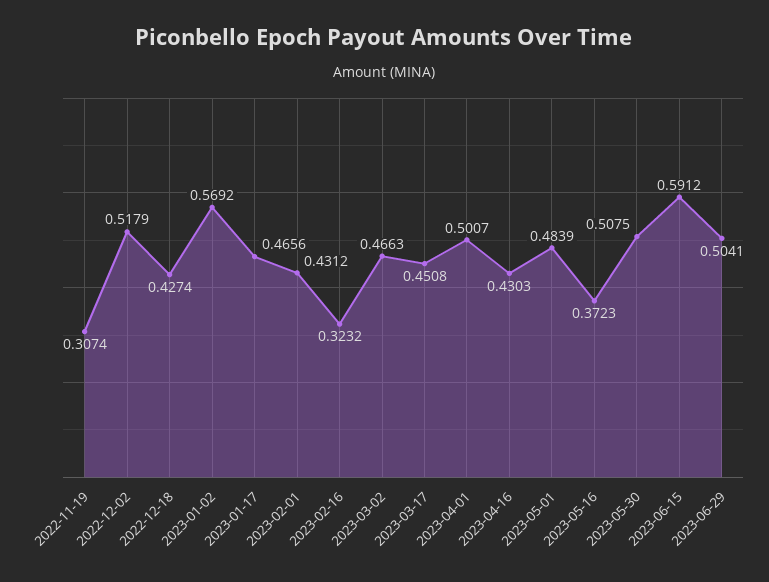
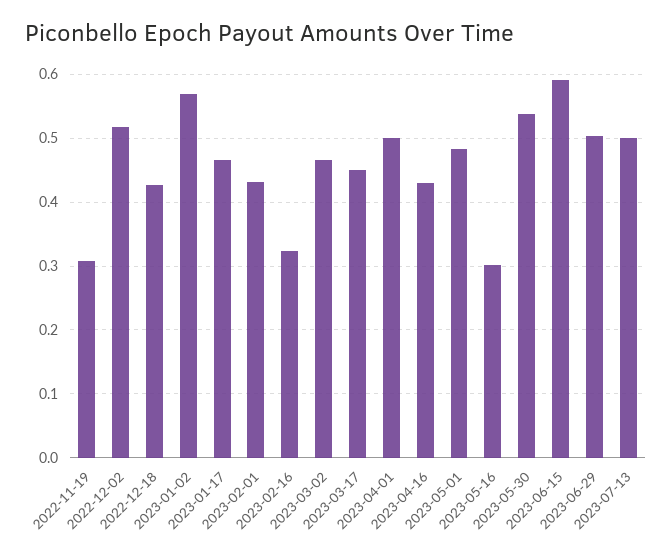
2023-05-16: 0.3723 -> 0.3
2023-05-30: 0.5075 -> 0.54
2023-07-13: none -> 0.5

